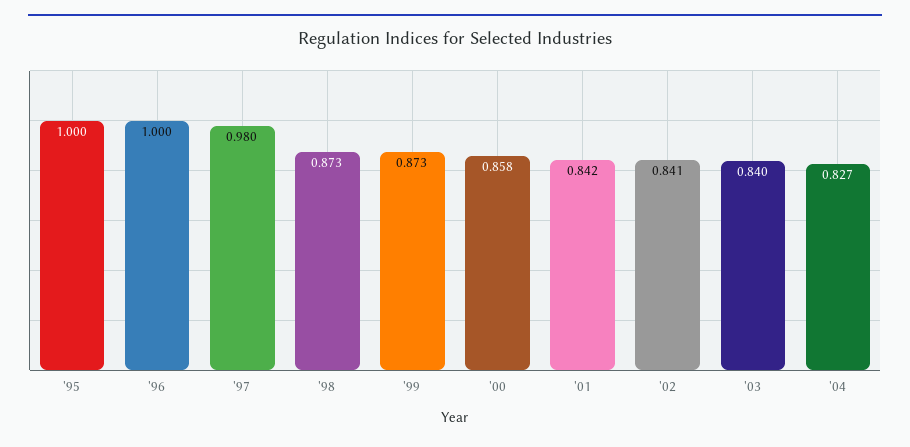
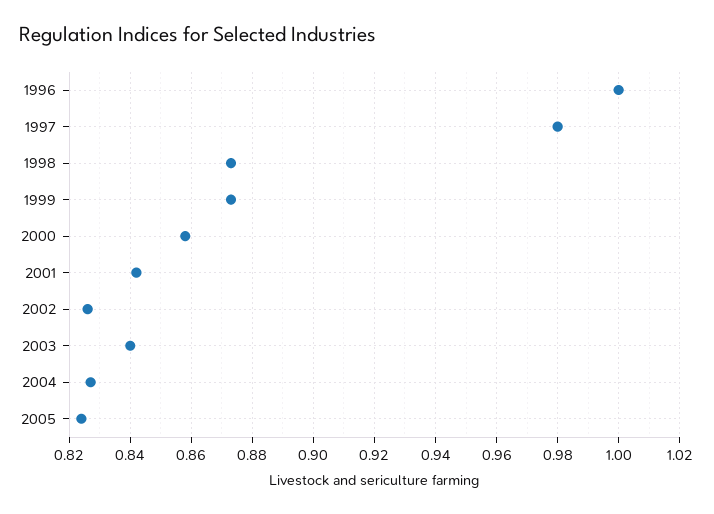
'95: 1 -> none
'02: 0.841 -> 0.825
2005: none -> 0.825

